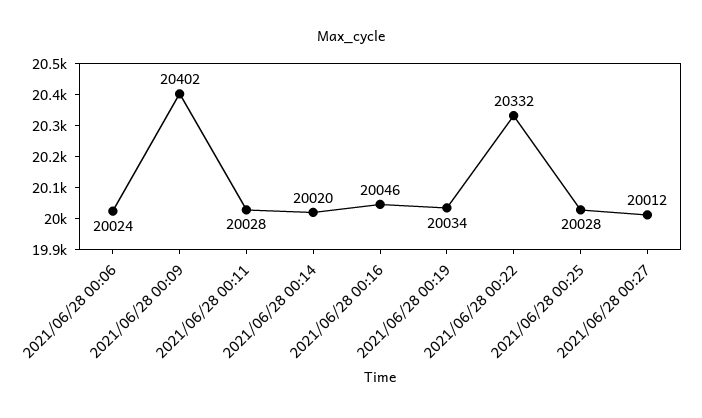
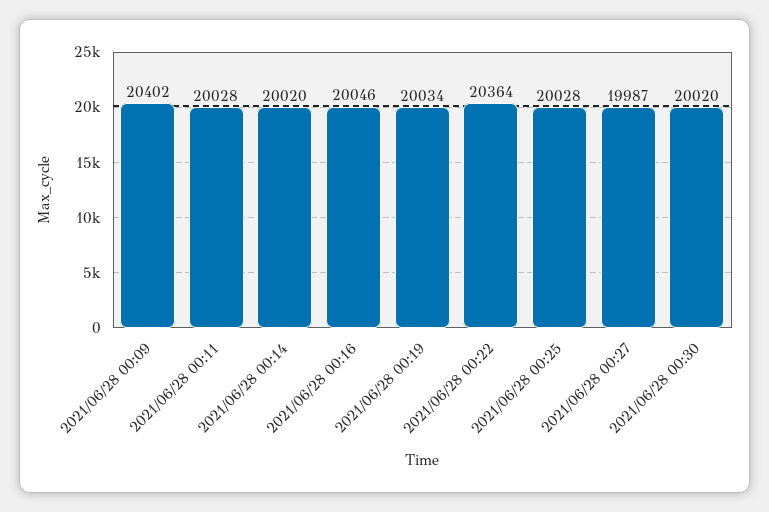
2021/06/28 00:06: 20024 -> none
2021/06/28 00:22: 20332 -> 20364
2021/06/28 00:27: 20012 -> 19987
2021/06/28 00:30: none -> 20020

